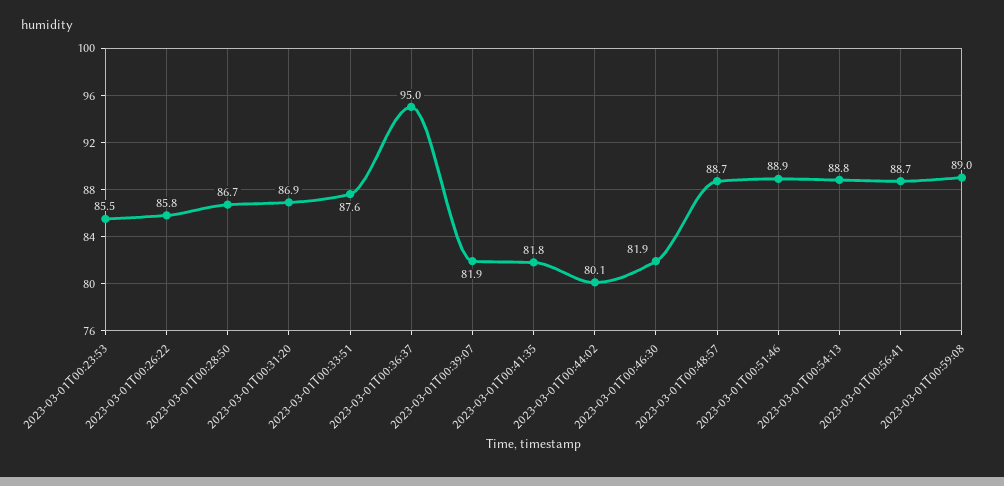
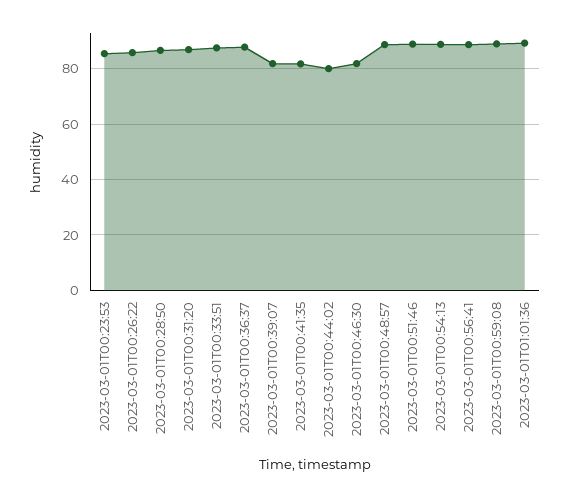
2023-03-01T00:36:37: 95 -> 87.5
2023-03-01T01:01:36: none -> 90

